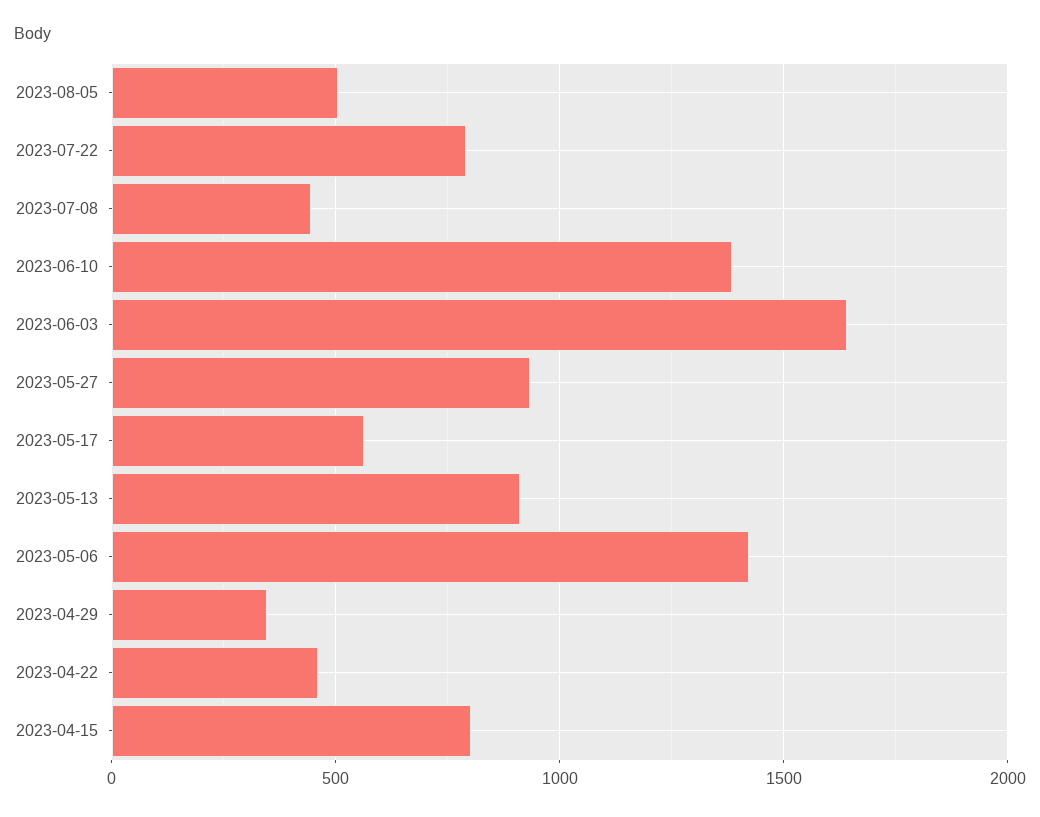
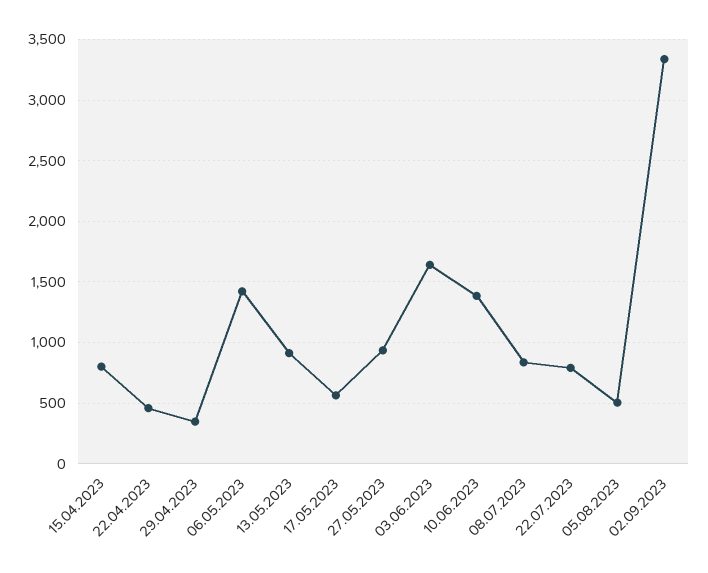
2023-07-08: 450 -> 850
02.09.2023: none -> 3350

